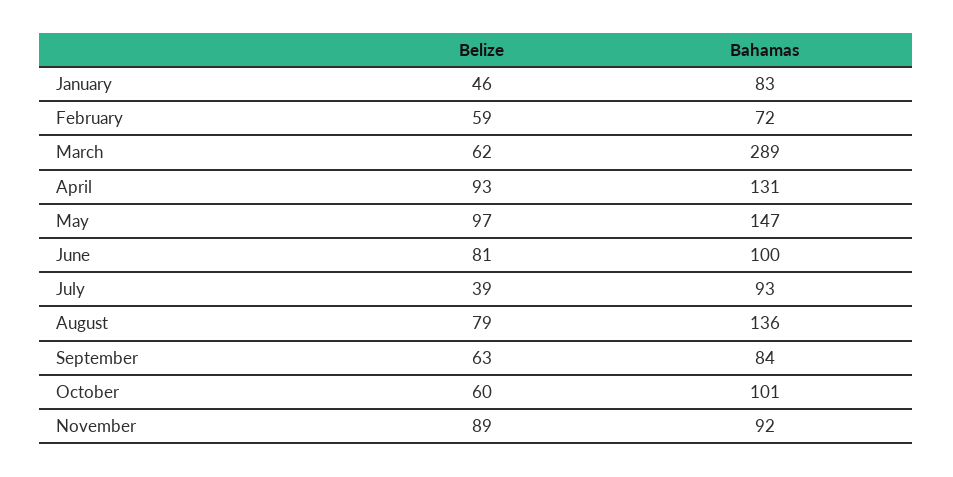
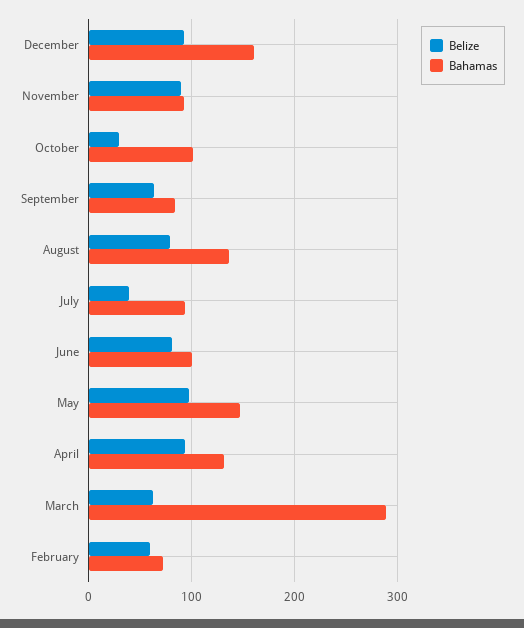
Belize, January: 46 -> none
Bahamas, January: 83 -> none
Belize, October: 60 -> 30
Belize, December: none -> 90
Bahamas, December: none -> 160

